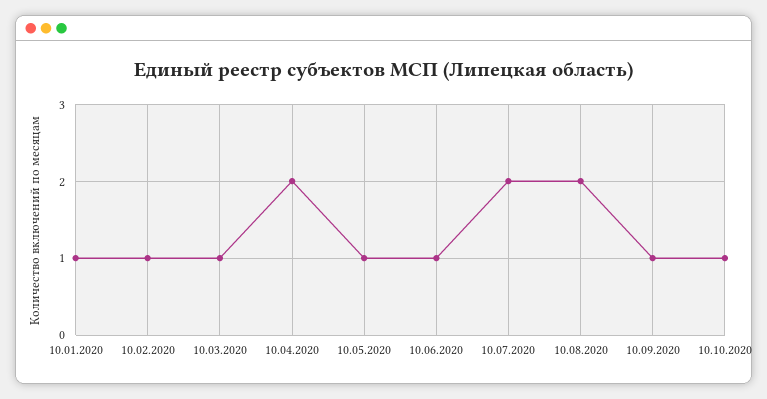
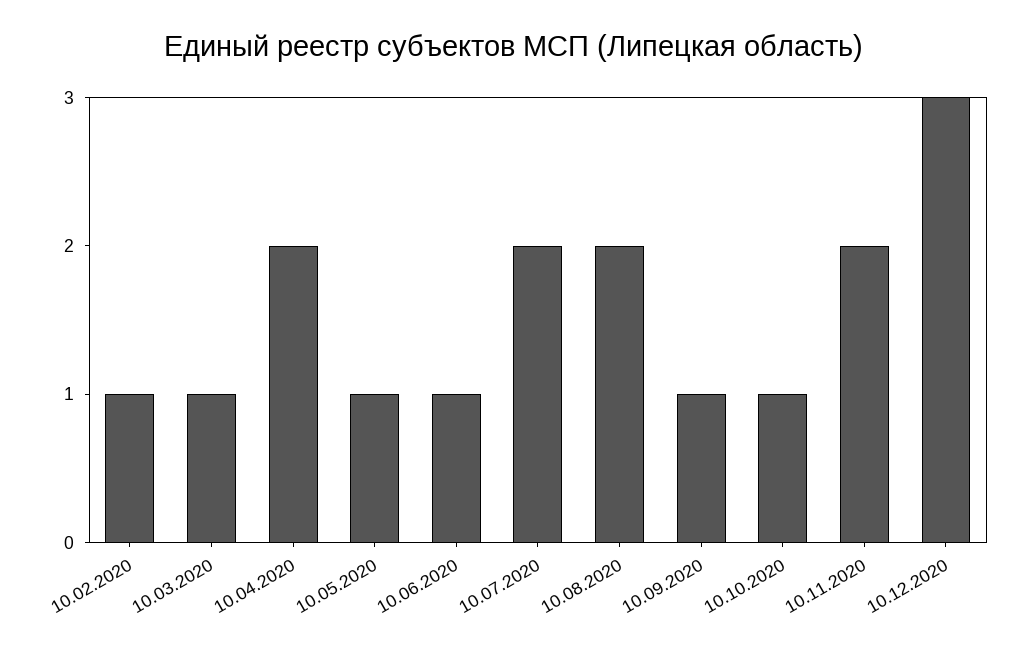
10.01.2020: 1 -> none
10.11.2020: none -> 2
10.12.2020: none -> 3

